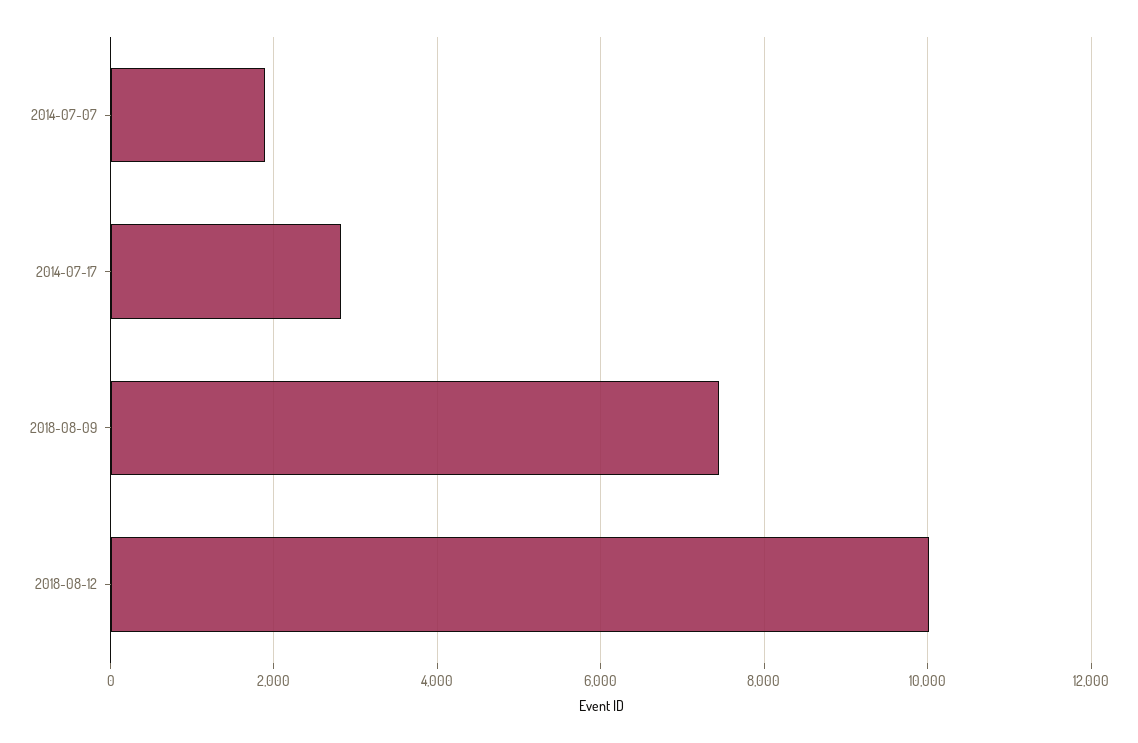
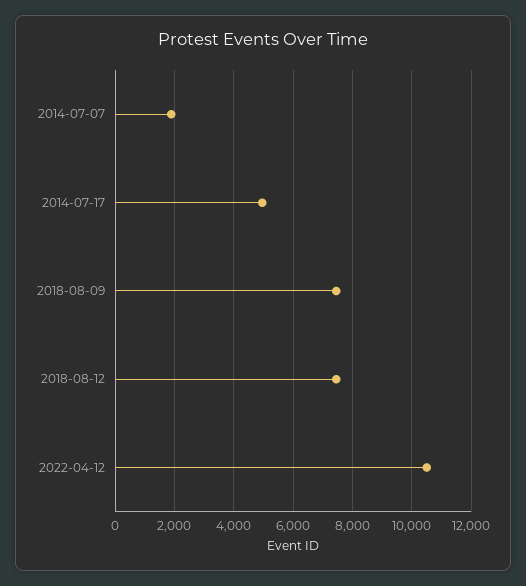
2014-07-17: 2800 -> 5000
2018-08-12: 10000 -> 7500
2022-04-12: none -> 10500

